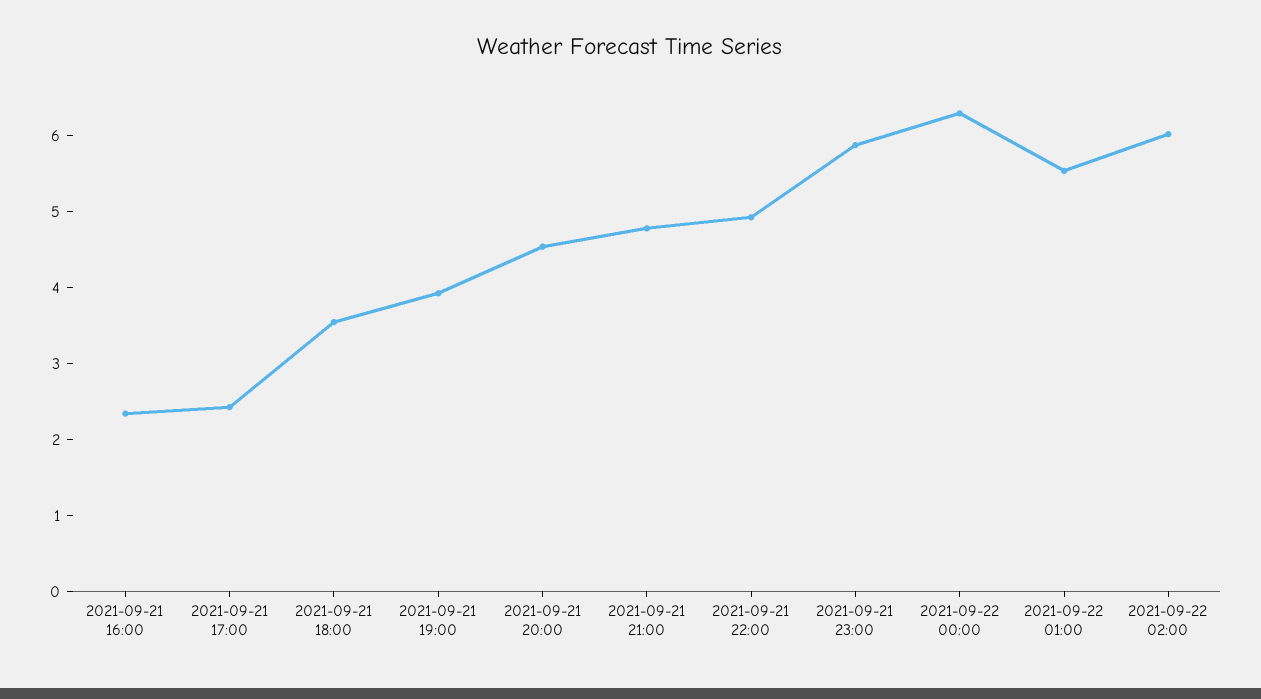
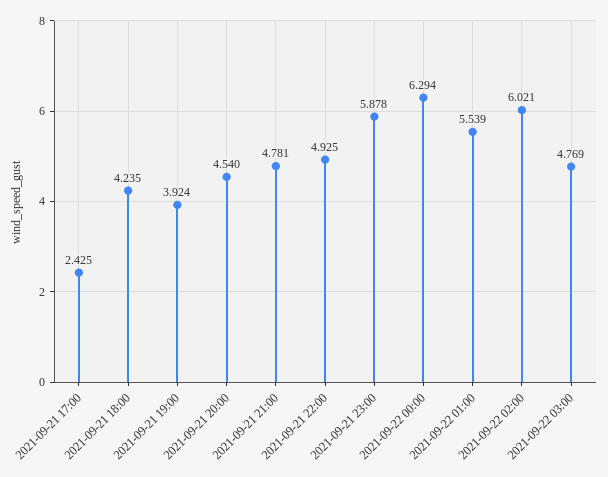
2021-09-21 16:00: 2.4 -> none
2021-09-21 18:00: 3.6 -> 4.235
2021-09-22 03:00: none -> 4.769

